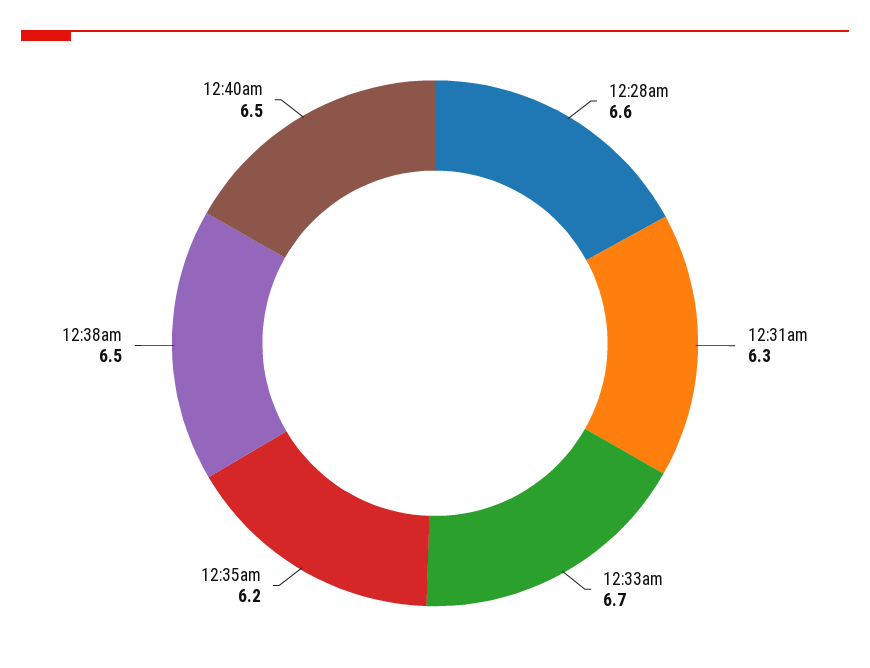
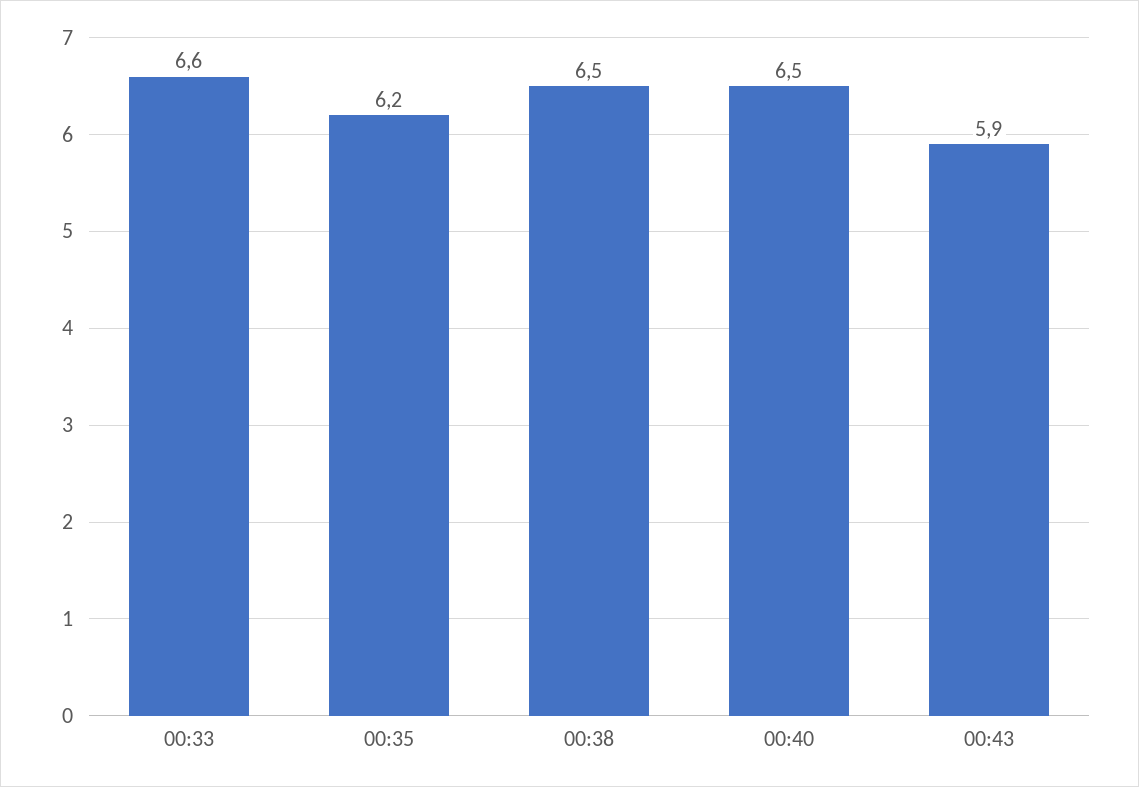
12:28am: 6.6 -> none
12:31am: 6.3 -> none
12:33am: 6.7 -> 6.6
00:43: none -> 5.9

